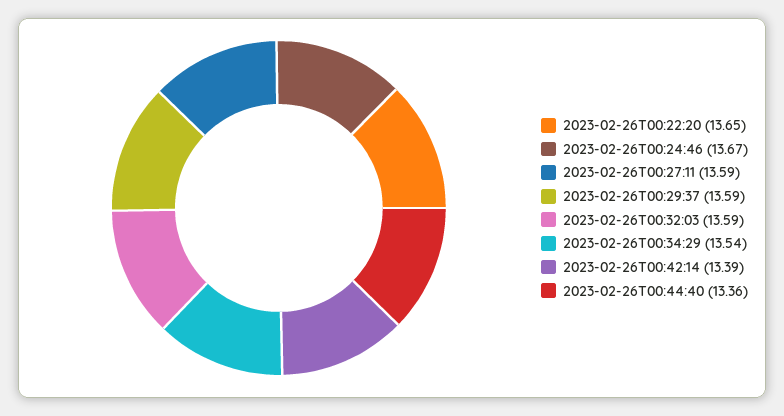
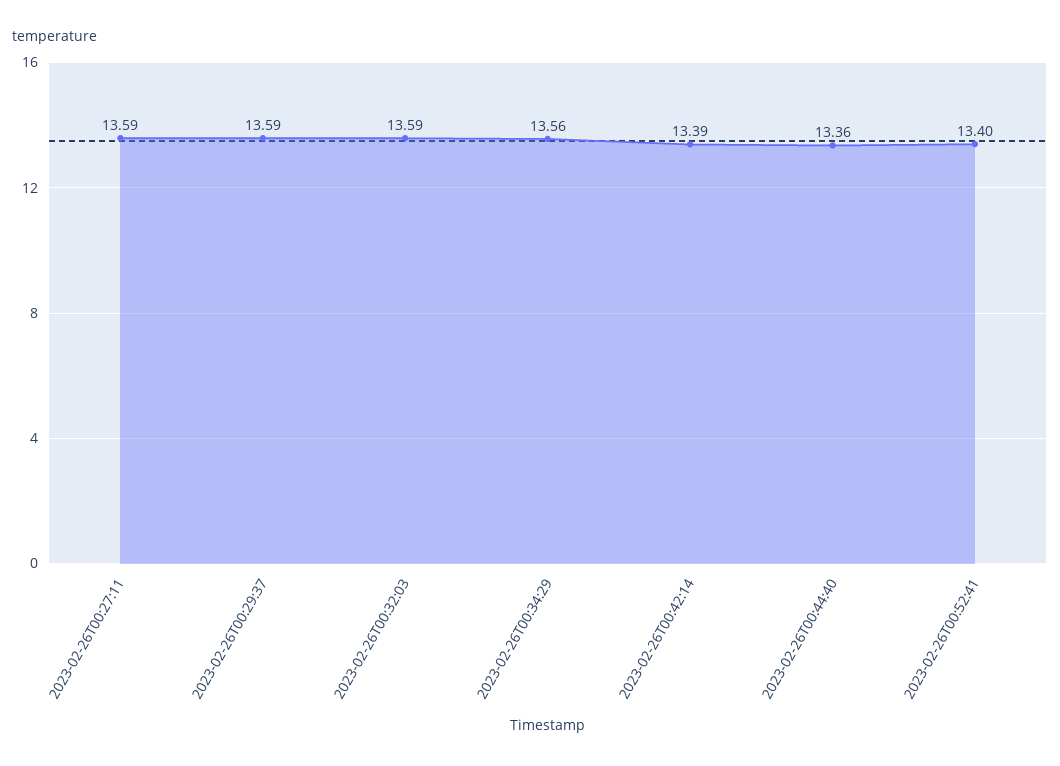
2023-02-26T00:22:20: 13.65 -> none
2023-02-26T00:24:46: 13.67 -> none
2023-02-26T00:34:29: 13.54 -> 13.56
2023-02-26T00:52:41: none -> 13.4

